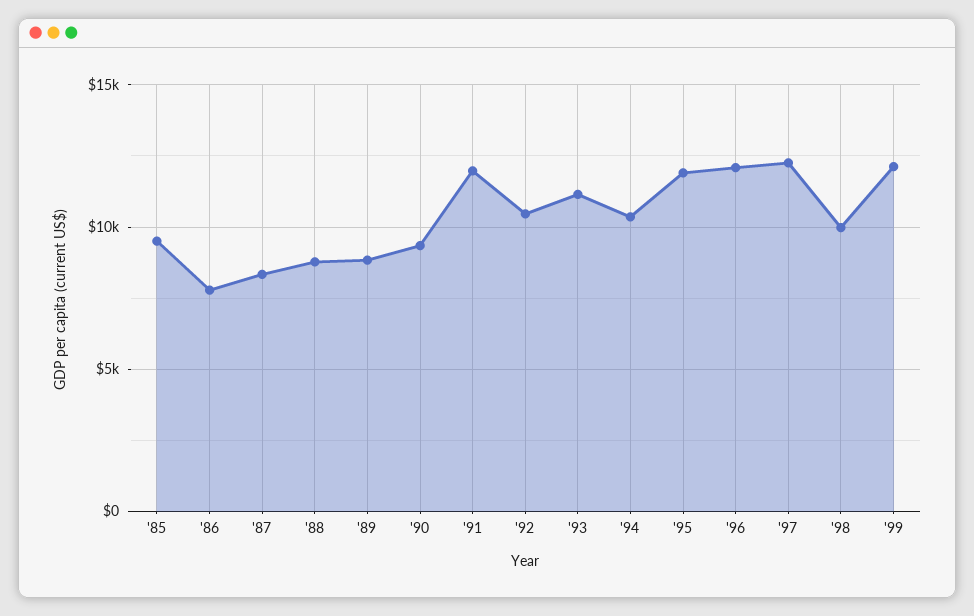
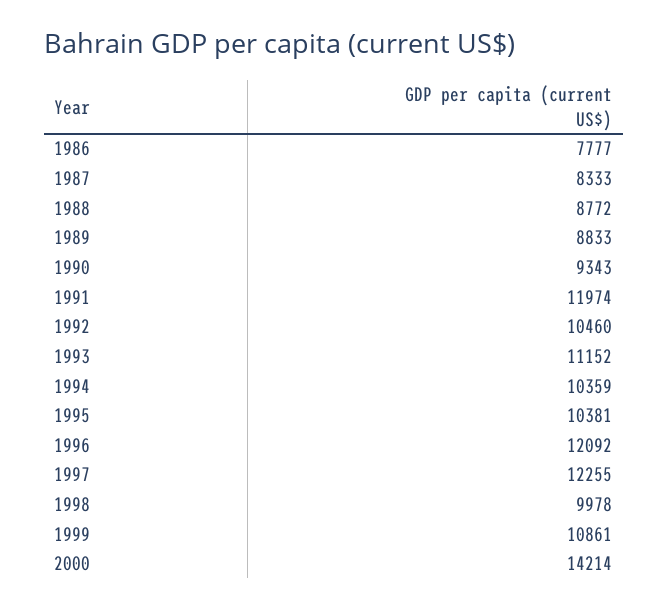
'85: 9500 -> none
'95: 12000 -> 10381
'99: 12000 -> 10861
2000: none -> 14214

